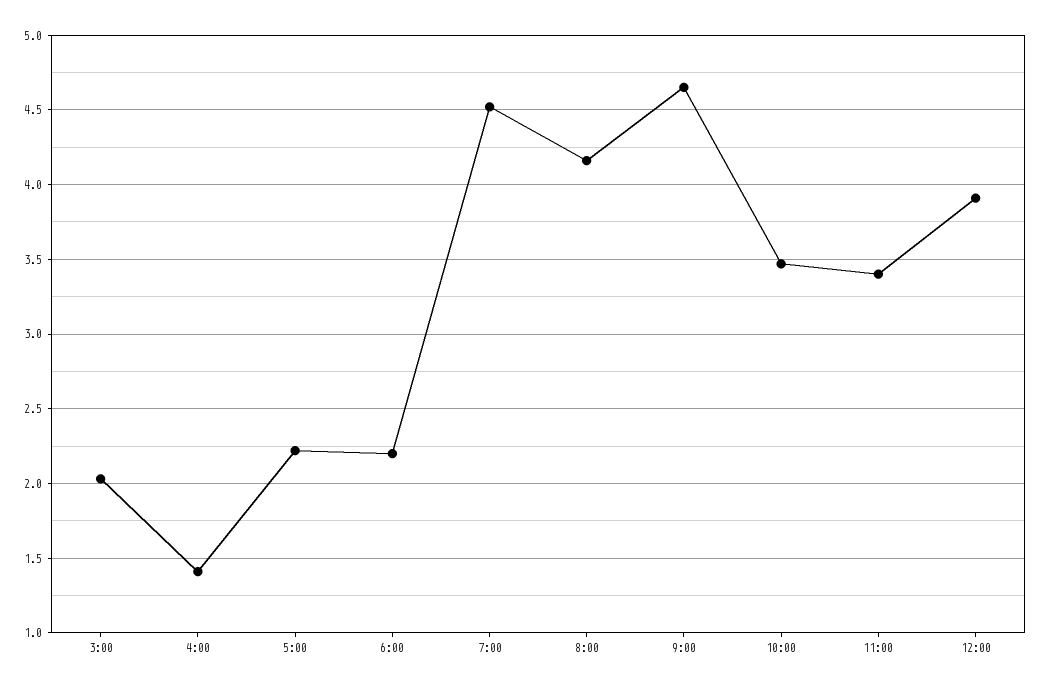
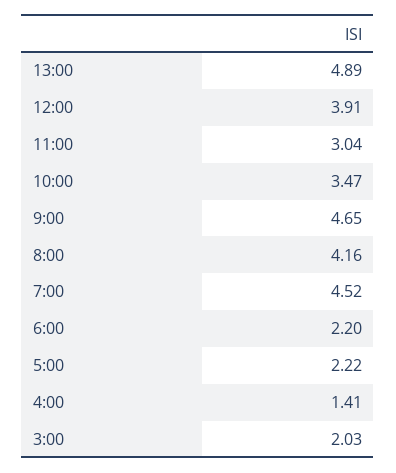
11:00: 3.4 -> 3.04
13:00: none -> 4.89

